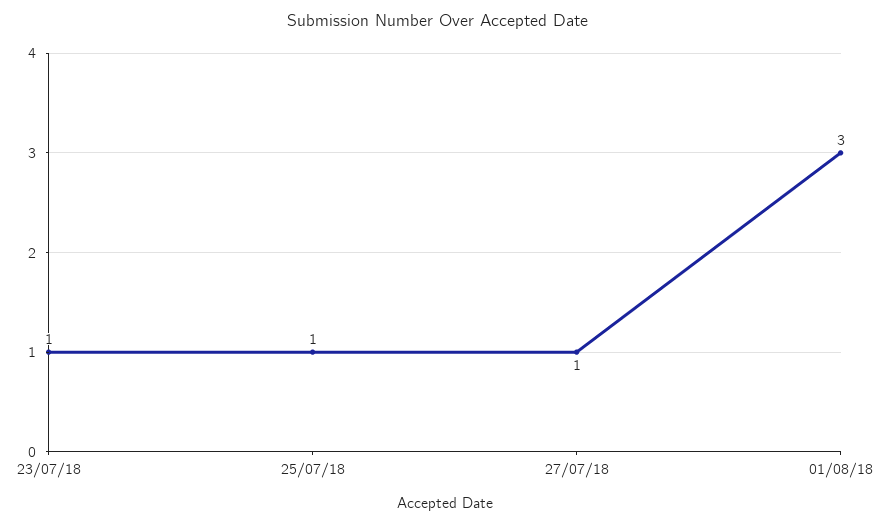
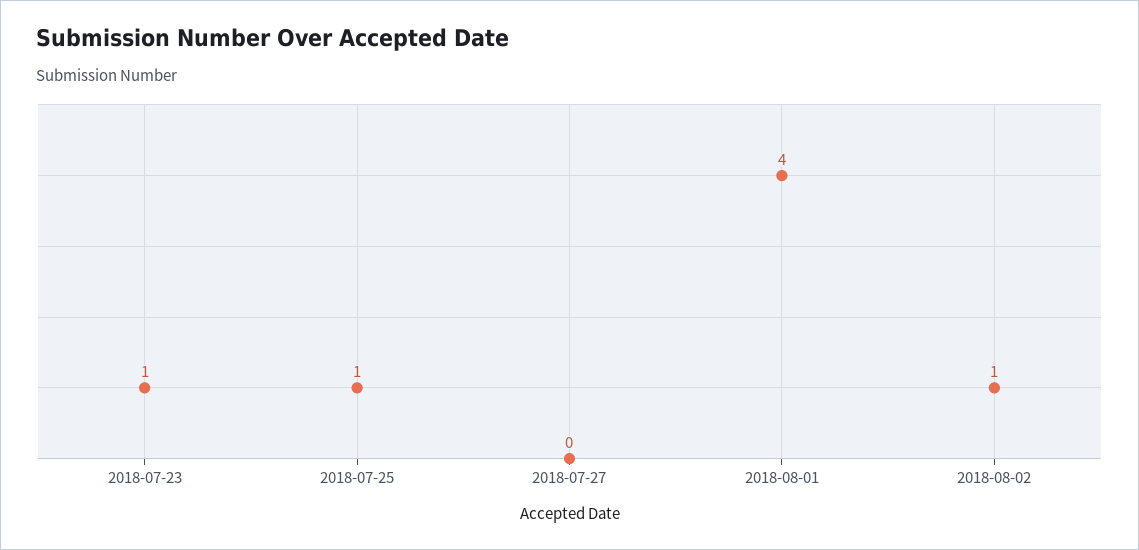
27/07/18: 1 -> 0
01/08/18: 3 -> 4
2018-08-02: none -> 1

